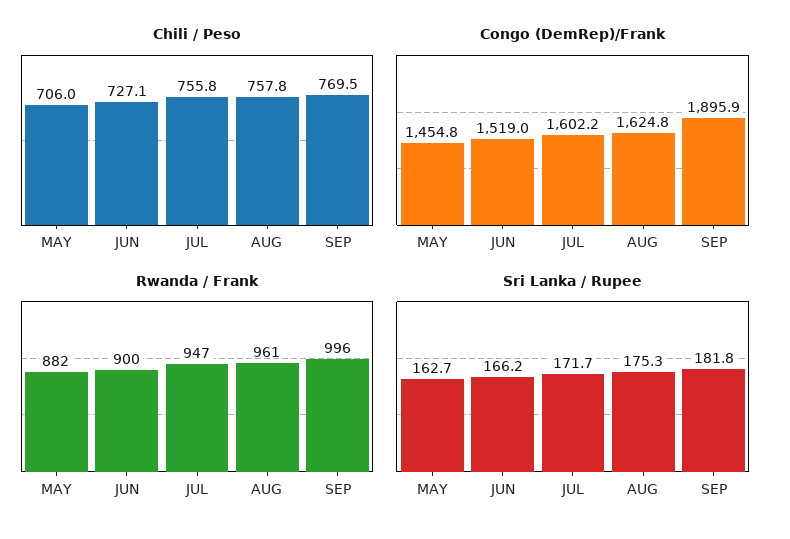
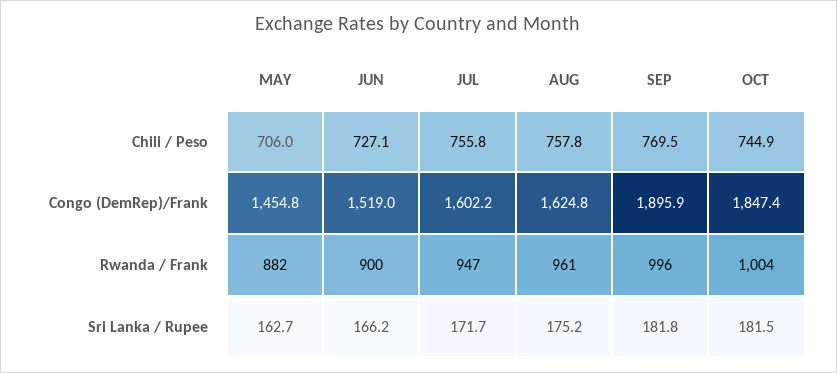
Sri Lanka / Rupee, AUG: 175.3 -> 175.2
Chili / Peso, OCT: none -> 744.9
Congo (DemRep)/Frank, OCT: none -> 1847.4
Rwanda / Frank, OCT: none -> 1004
Sri Lanka / Rupee, OCT: none -> 181.5

